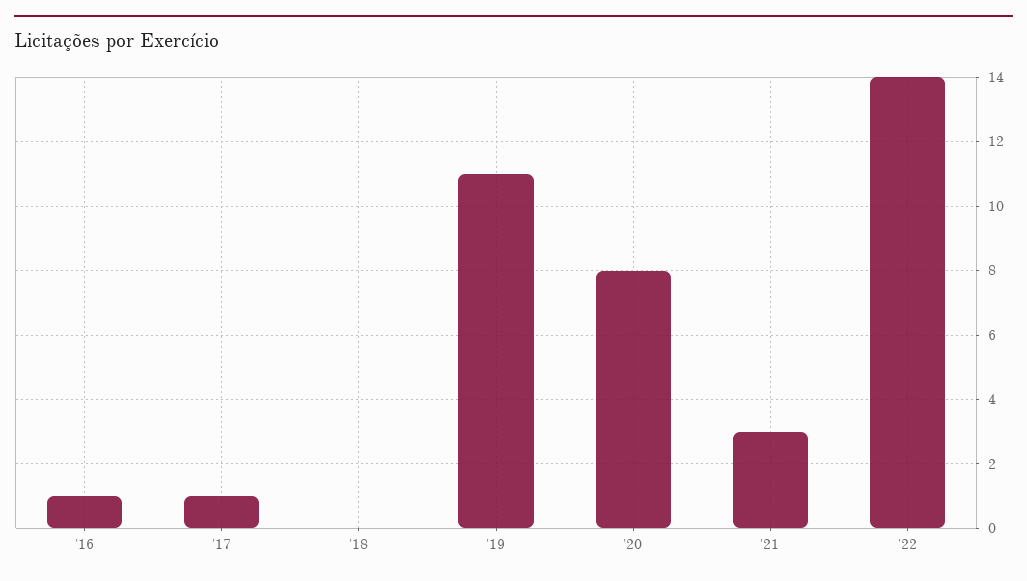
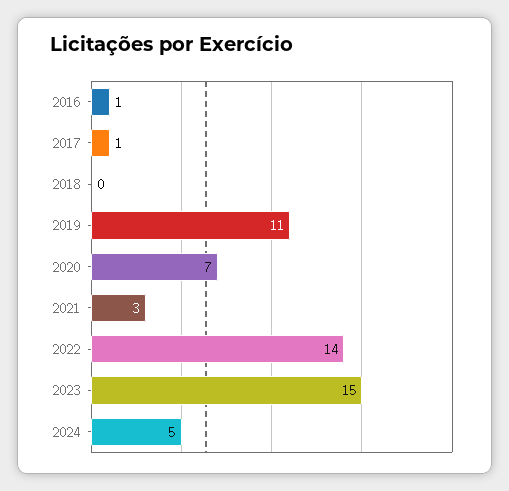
'20: 8 -> 7
2023: none -> 15
2024: none -> 5

